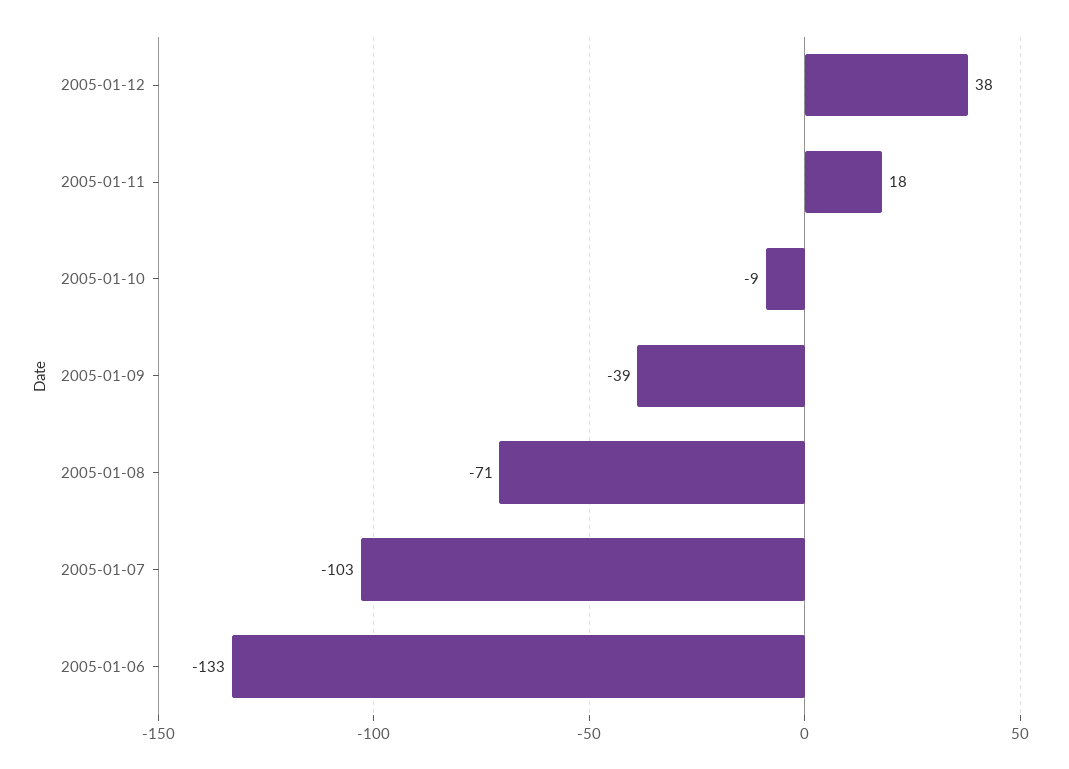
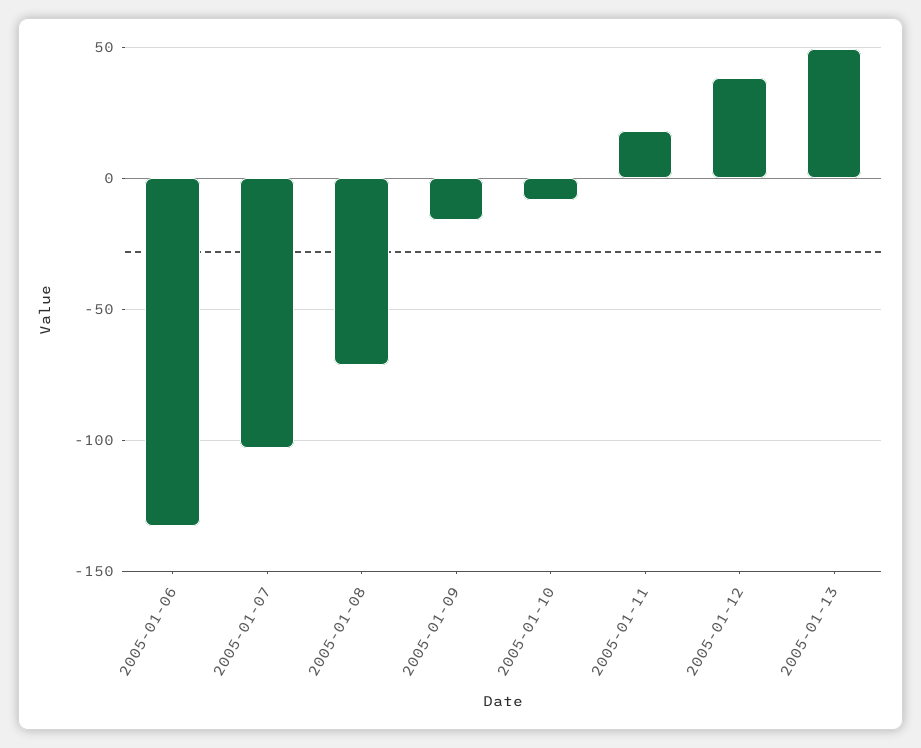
2005-01-09: -39 -> -15
2005-01-13: none -> 50

